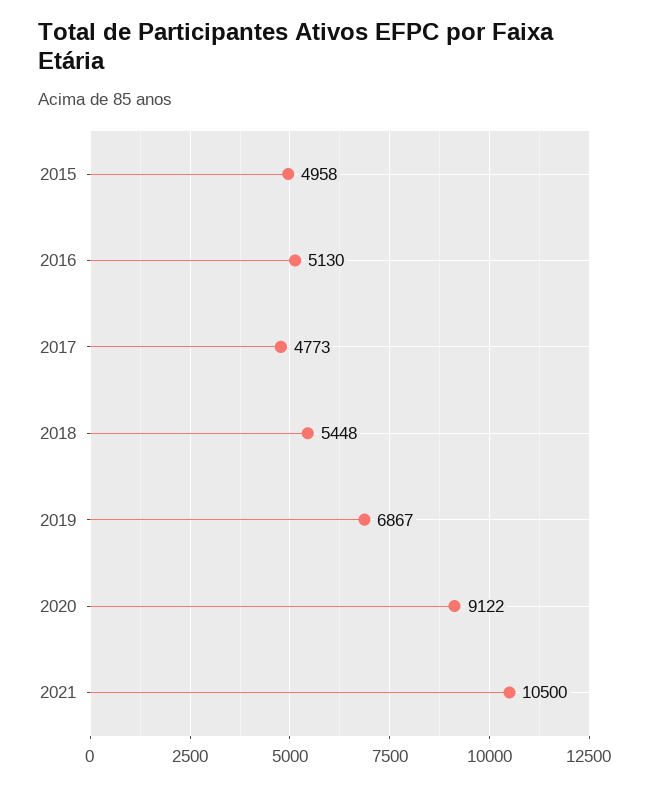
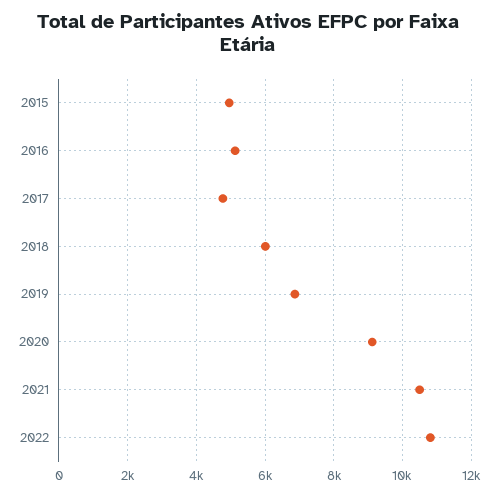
2018: 5448 -> 6000
2022: none -> 10800

